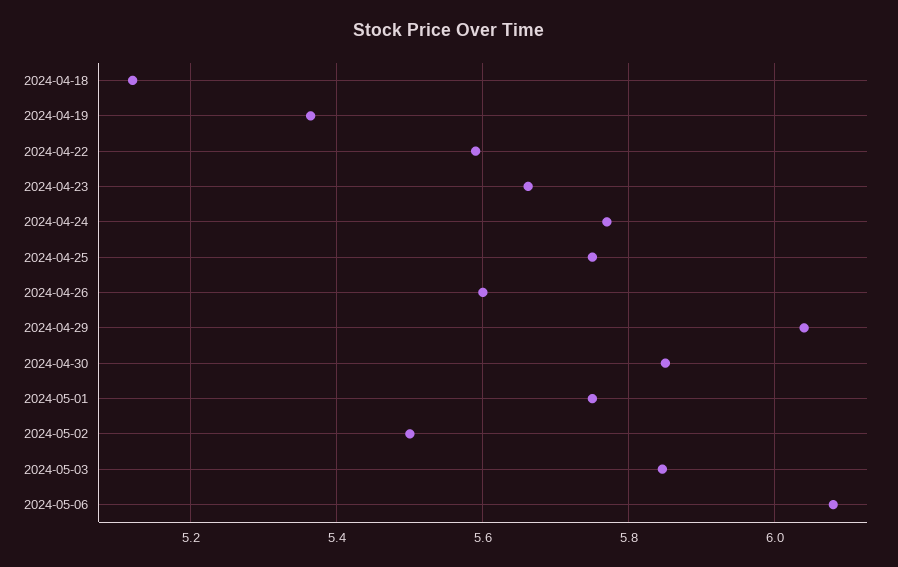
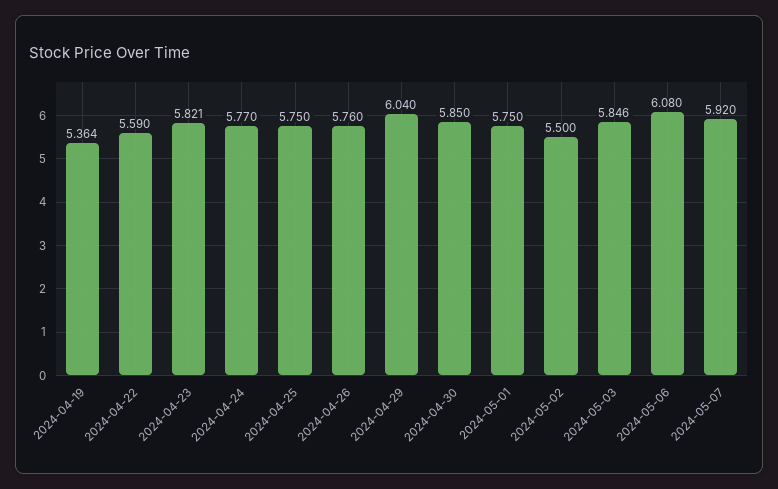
2024-04-18: 5.12 -> none
2024-04-23: 5.66 -> 5.821
2024-04-26: 5.6 -> 5.76
2024-05-07: none -> 5.92

